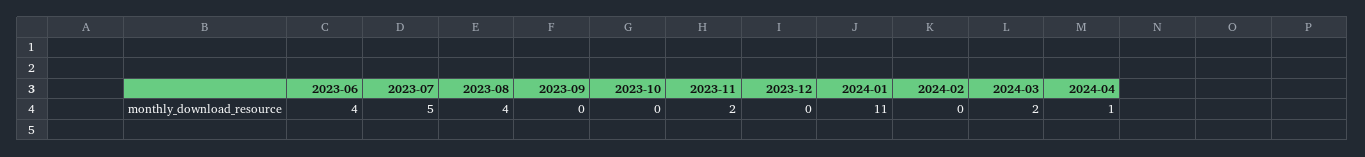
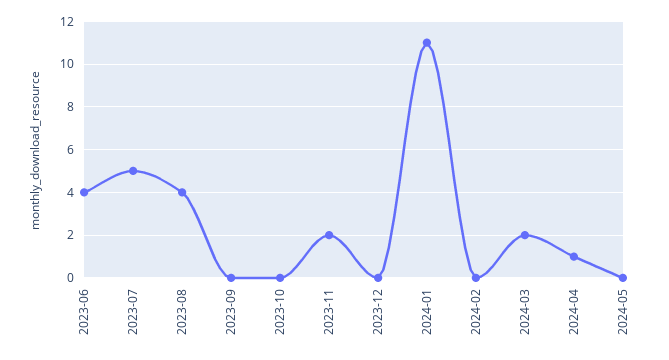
2024-05: none -> 0

